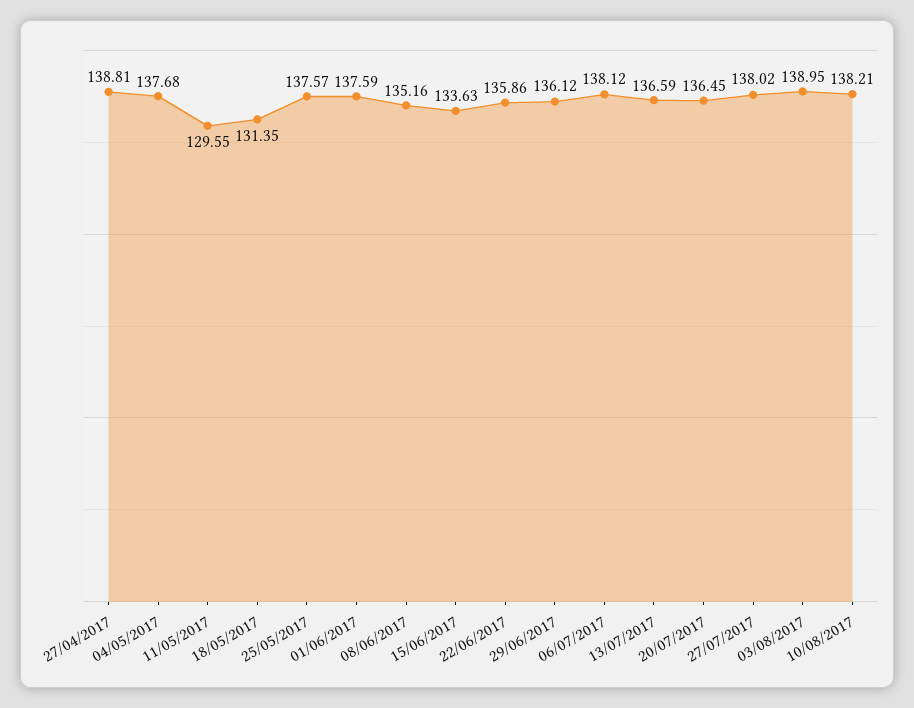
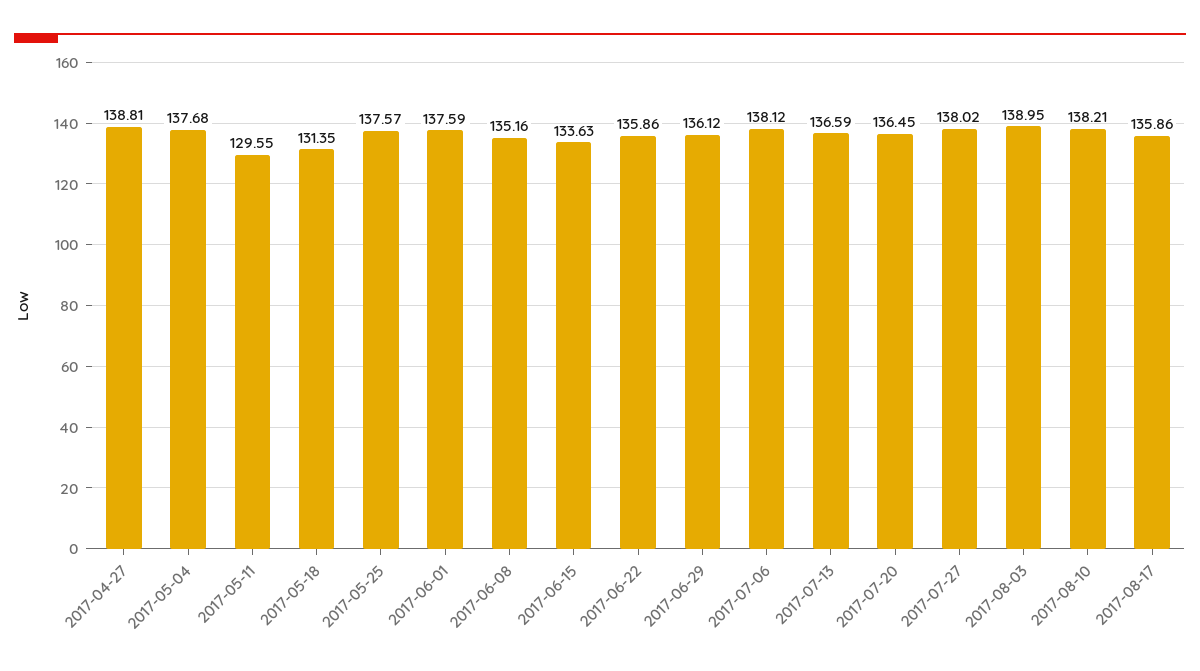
2017-08-17: none -> 135.86

